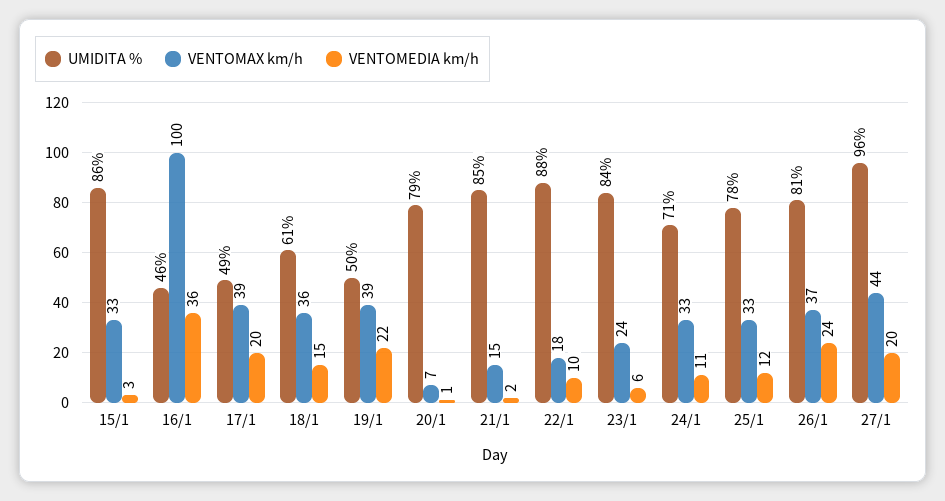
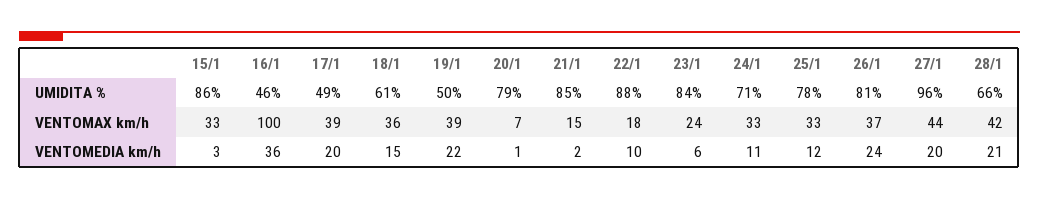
UMIDITA %, 28/1: none -> 66
VENTOMAX km/h, 28/1: none -> 42
VENTOMEDIA km/h, 28/1: none -> 21

